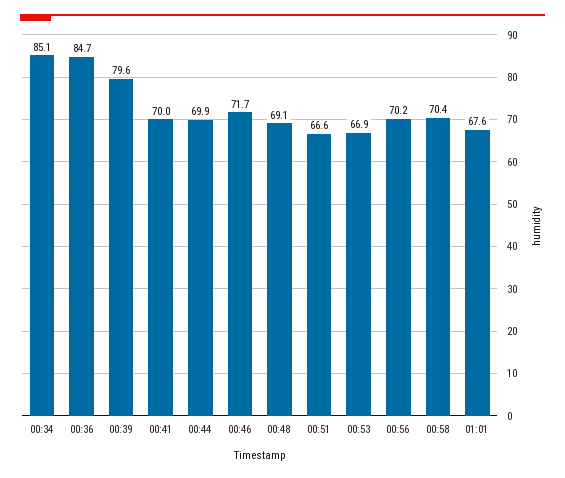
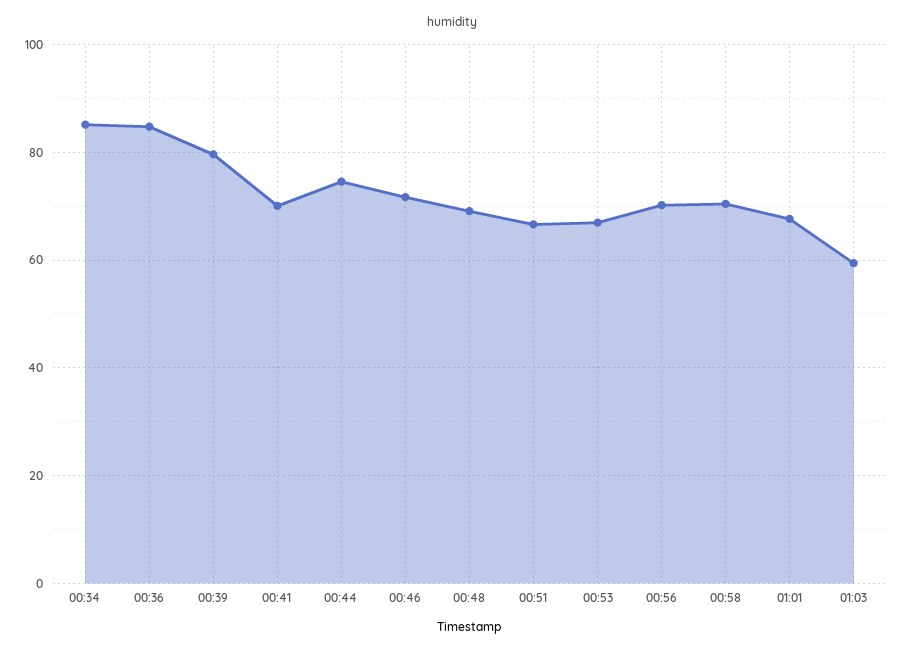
00:44: 69.9 -> 74
01:03: none -> 60

